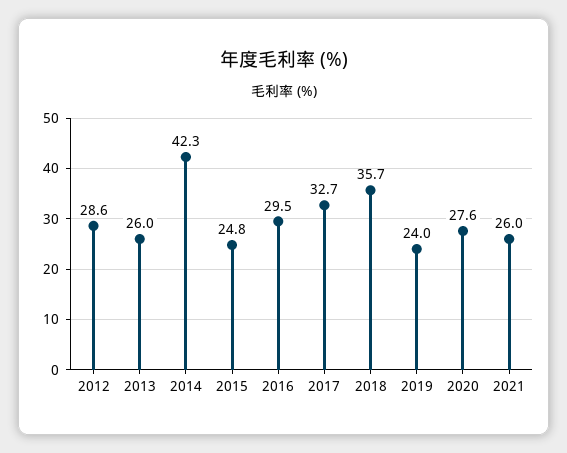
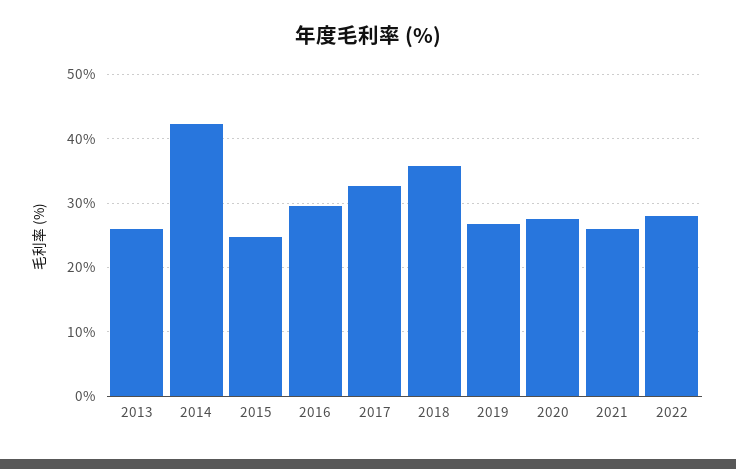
2012: 28.6 -> none
2019: 24 -> 27
2022: none -> 28

